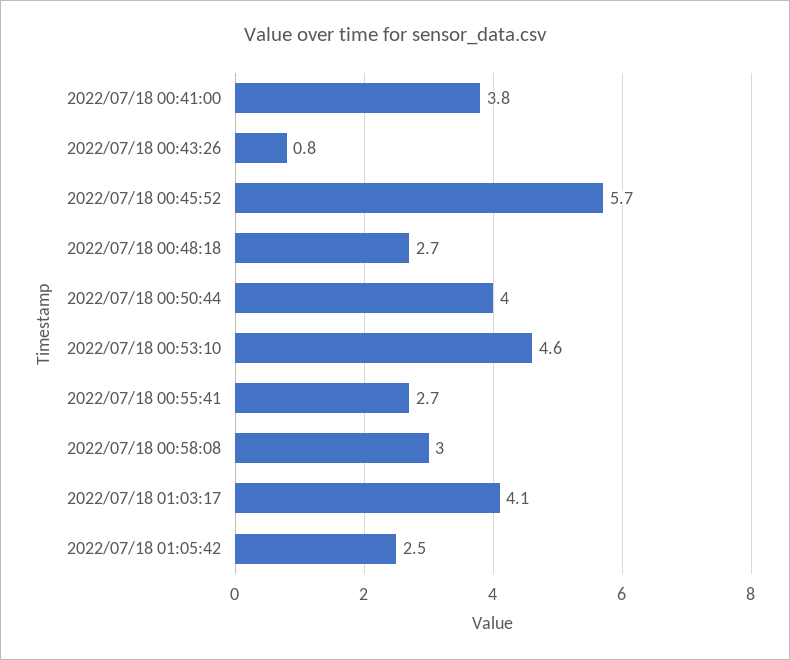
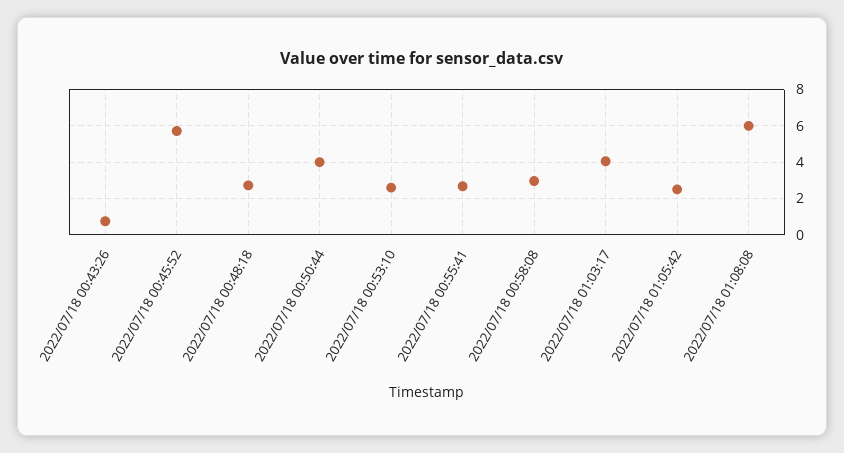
2022/07/18 00:41:00: 3.8 -> none
2022/07/18 00:53:10: 4.6 -> 2.5
2022/07/18 01:08:08: none -> 6

